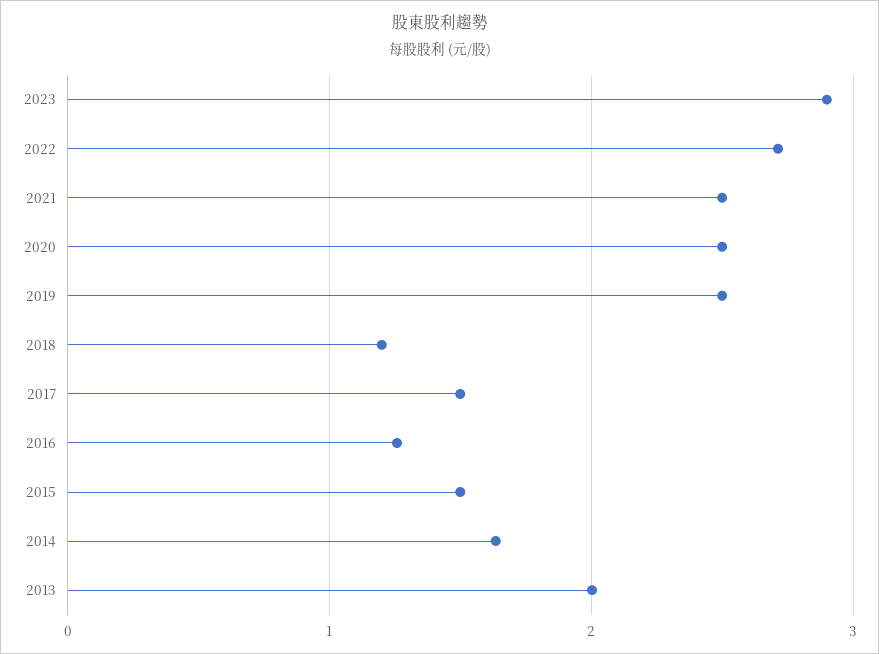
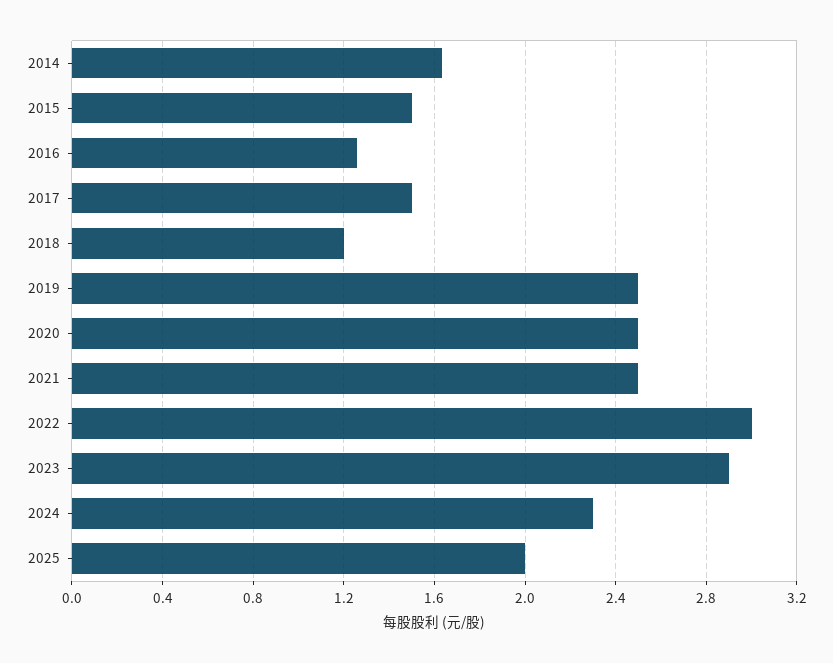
2022: 2.7 -> 3
2013: 2 -> none
2024: none -> 2.3
2025: none -> 2

